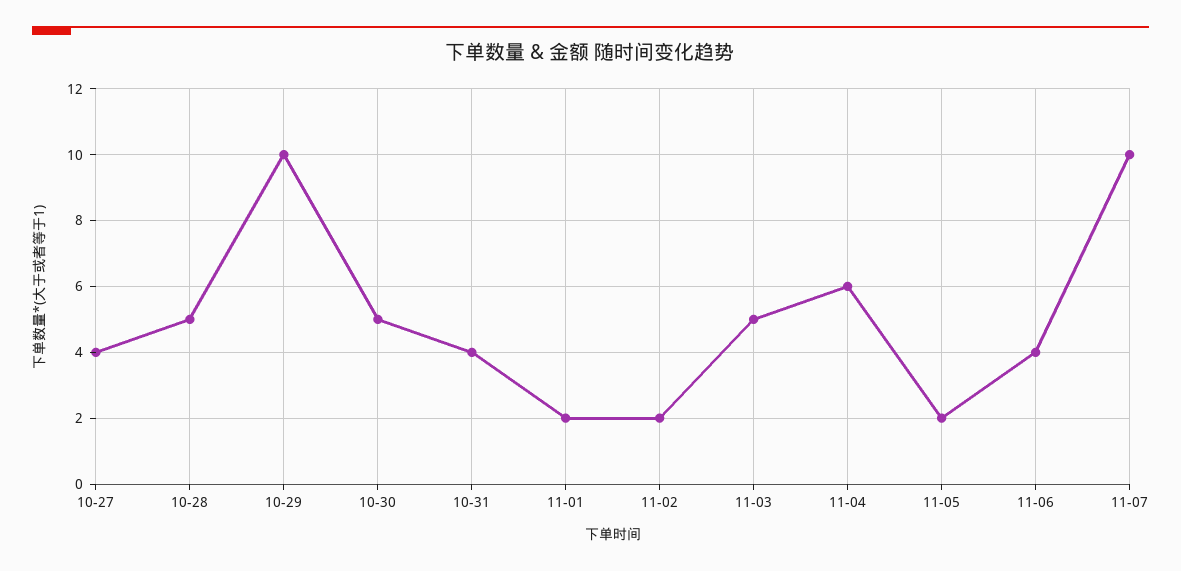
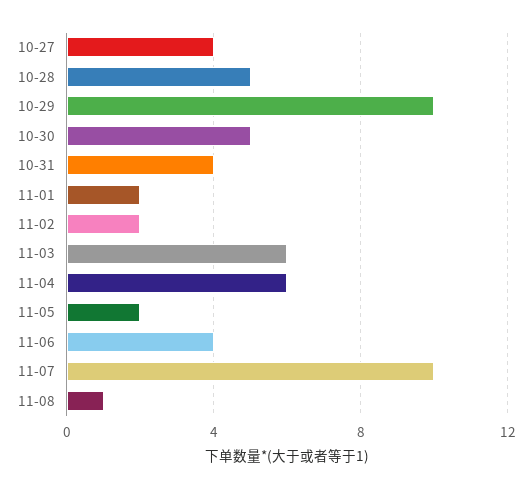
11-03: 5 -> 6
11-08: none -> 1

